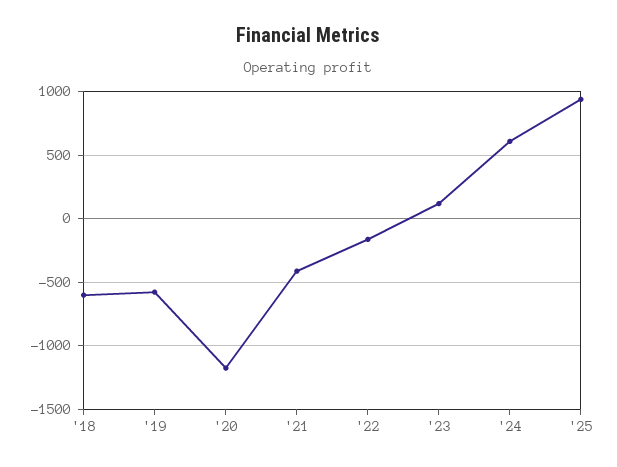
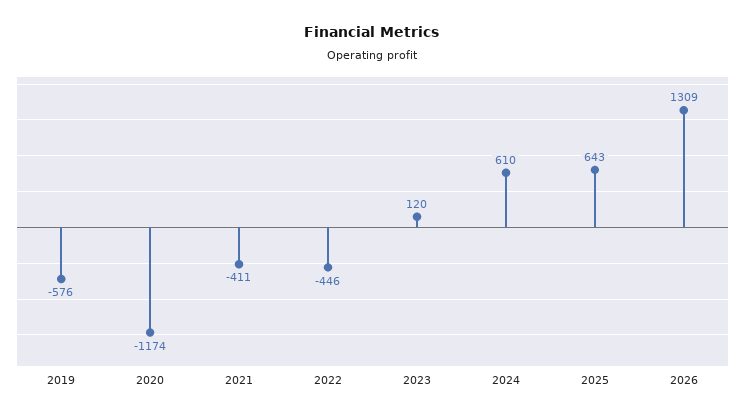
'18: -600 -> none
'22: -150 -> -446
'25: 950 -> 643
2026: none -> 1309

